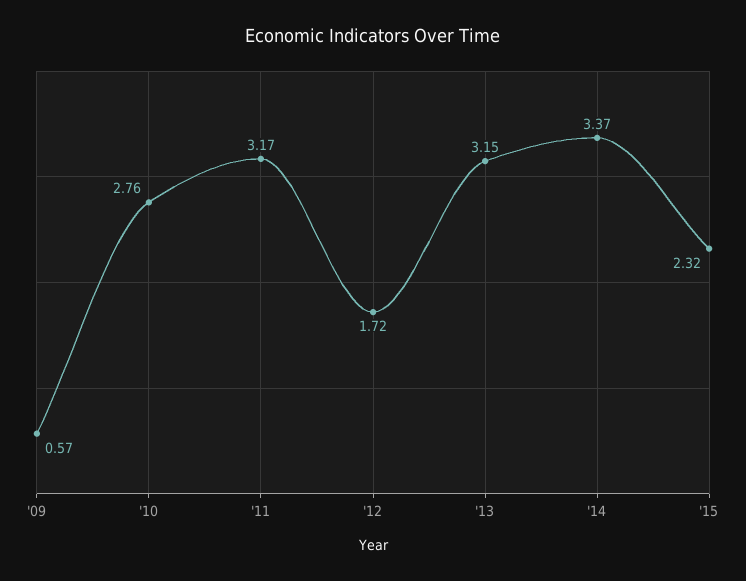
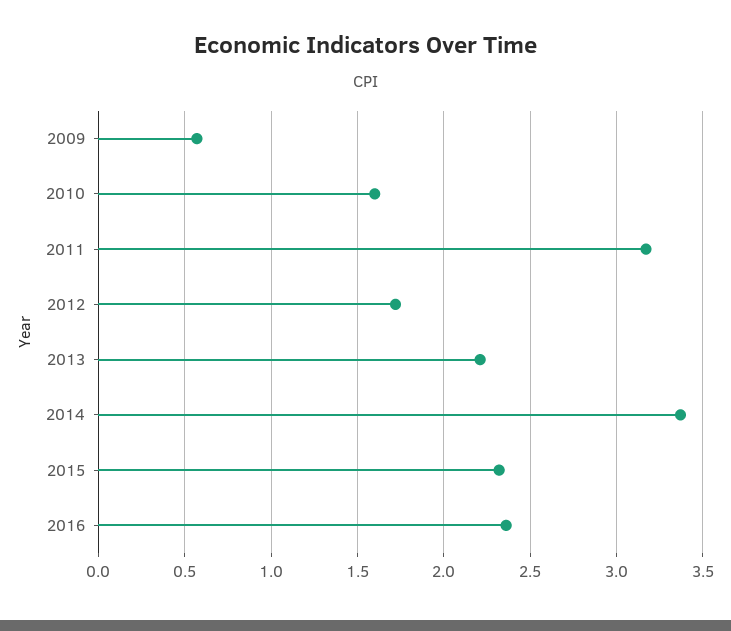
'10: 2.76 -> 1.6
'13: 3.15 -> 2.2
2016: none -> 2.35

